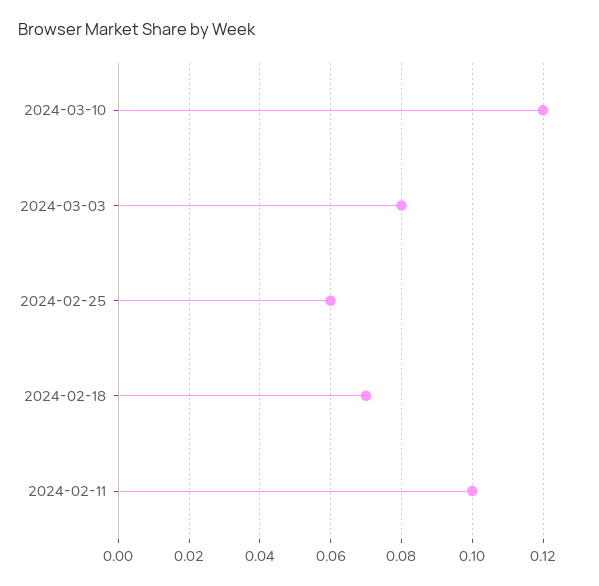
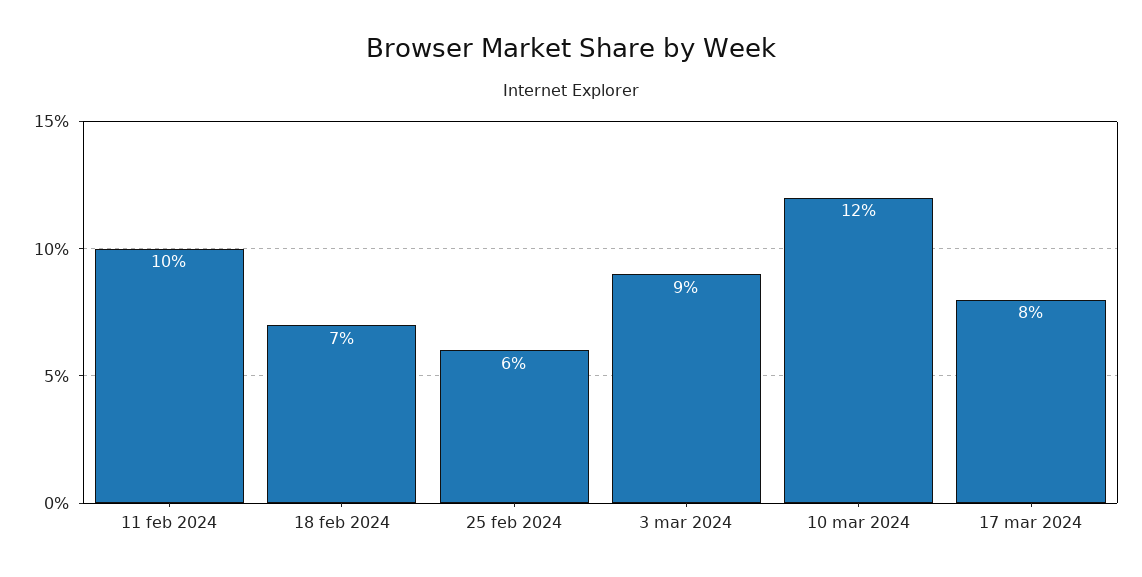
2024-03-03: 0.08 -> 0.09
17 mar 2024: none -> 0.08

